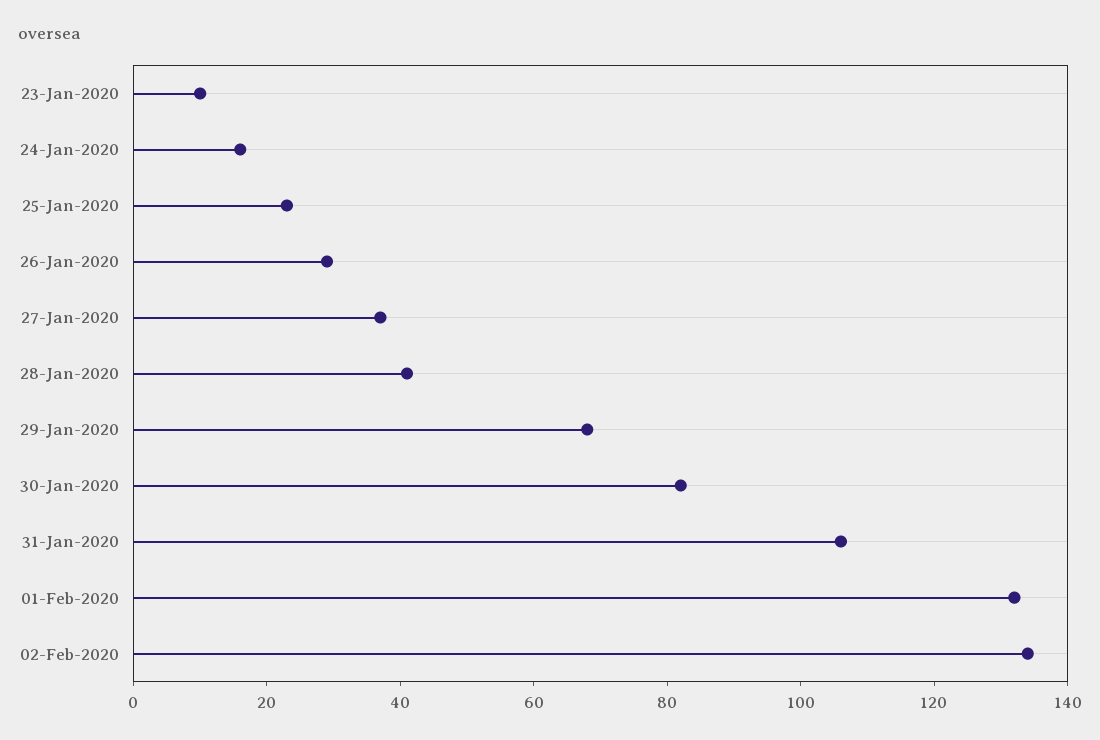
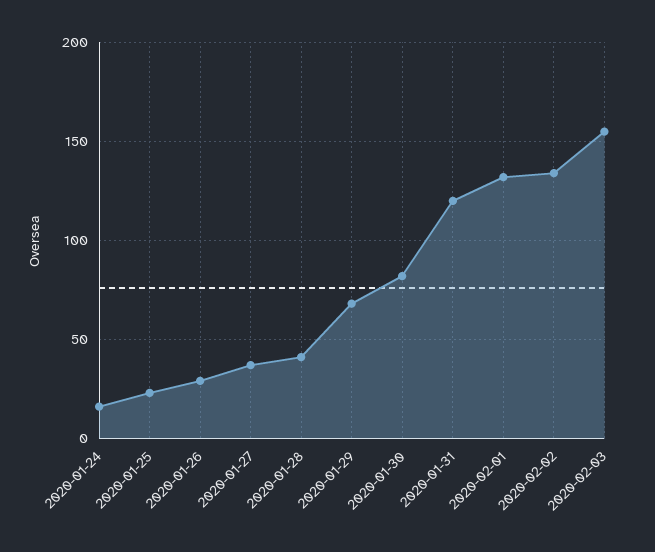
23-Jan-2020: 10 -> none
31-Jan-2020: 105 -> 120
2020-02-03: none -> 155

